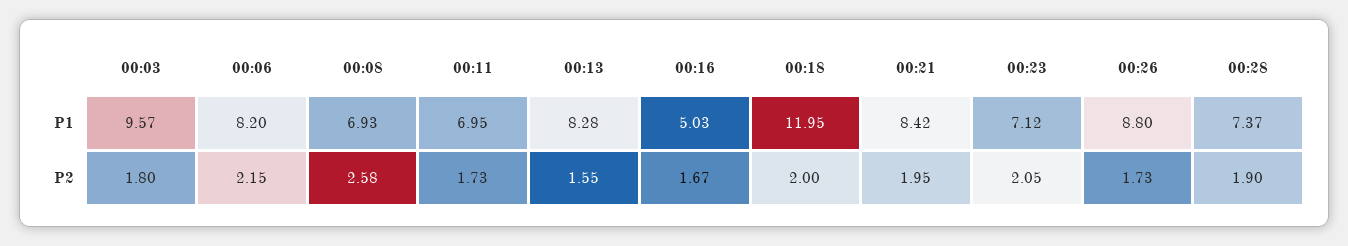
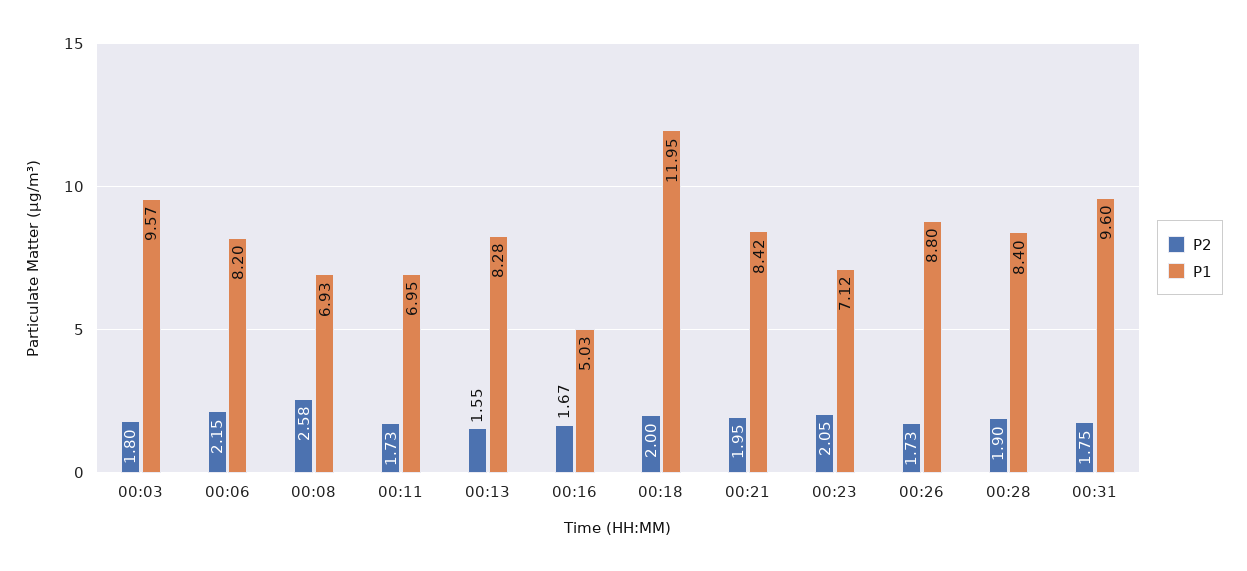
P1, 00:28: 7.37 -> 8.4
P2, 00:31: none -> 1.75
P1, 00:31: none -> 9.6

